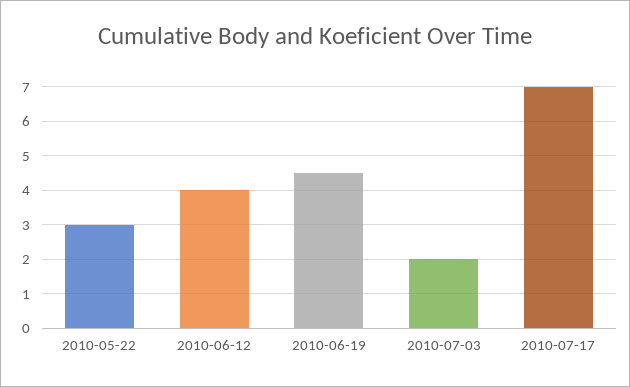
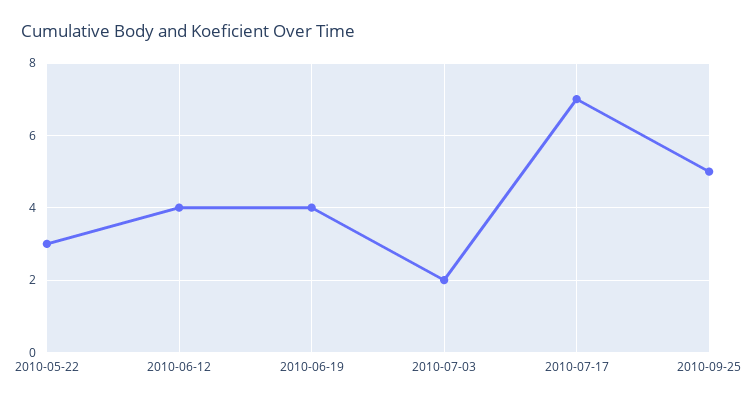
2010-06-19: 4.5 -> 4
2010-09-25: none -> 5

